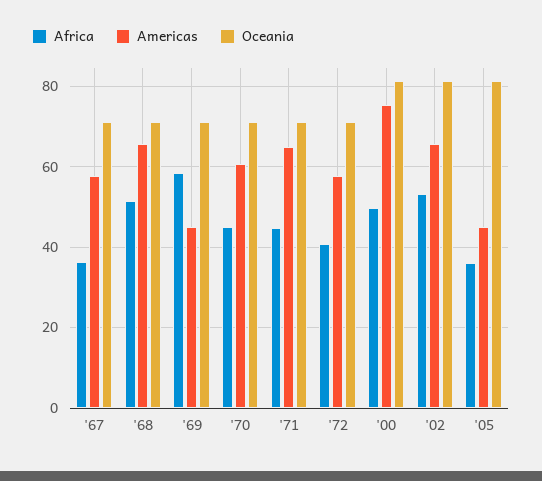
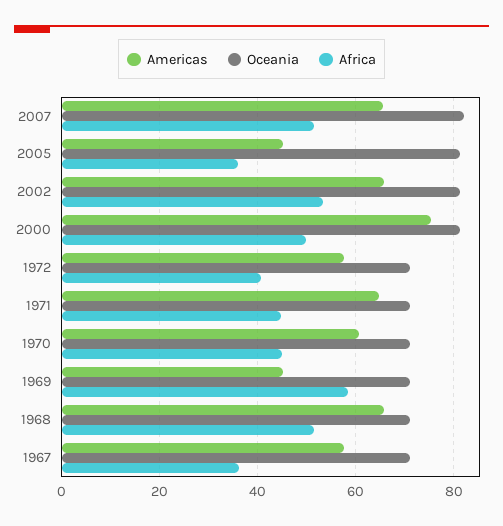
Americas, 2007: none -> 66
Oceania, 2007: none -> 82
Africa, 2007: none -> 52

